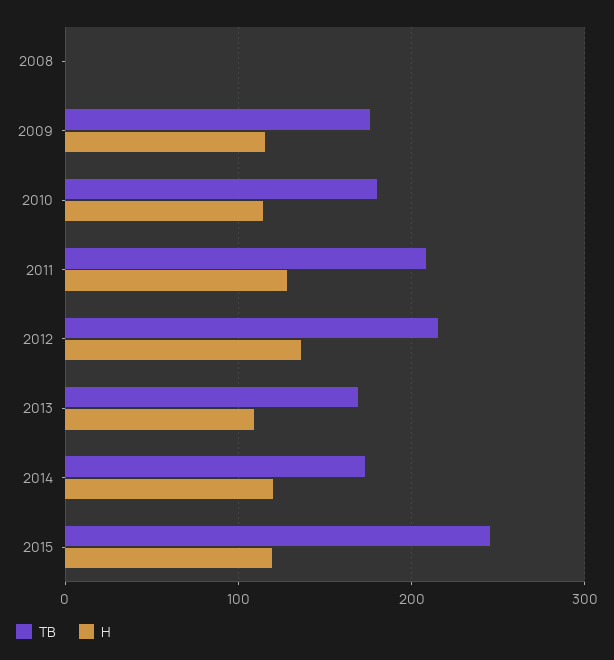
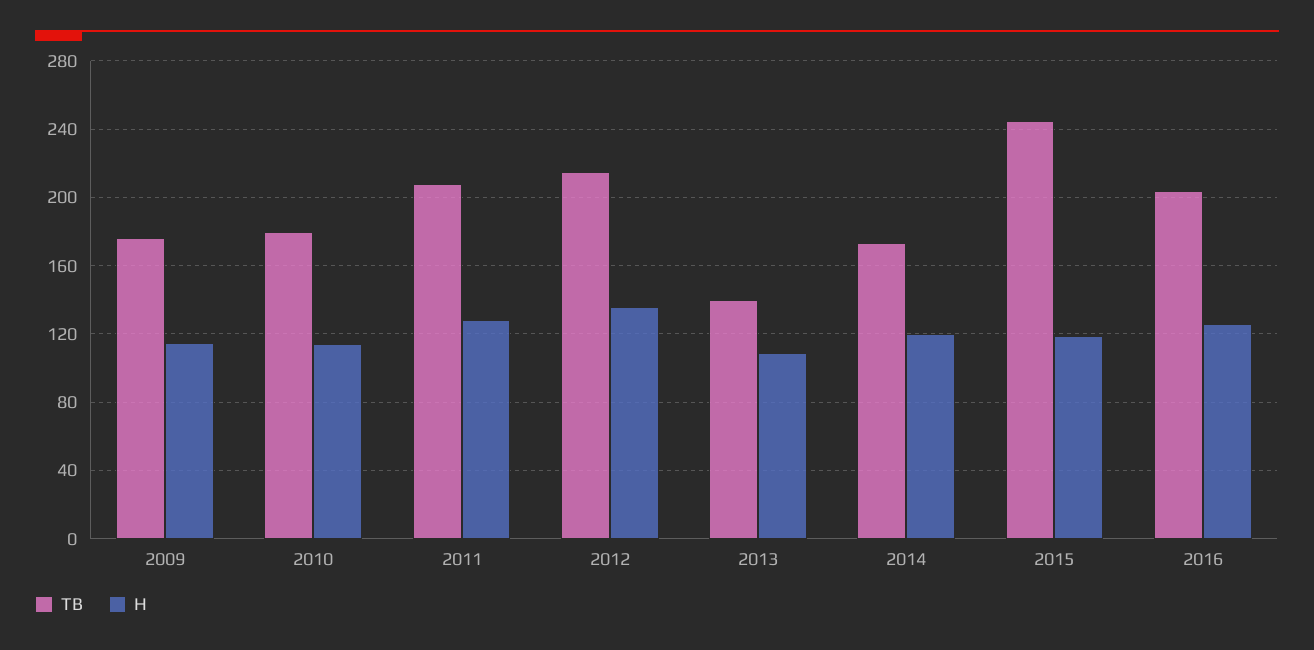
TB, 2008: 0 -> none
H, 2008: 0 -> none
TB, 2013: 170 -> 140
TB, 2016: none -> 205
H, 2016: none -> 125

